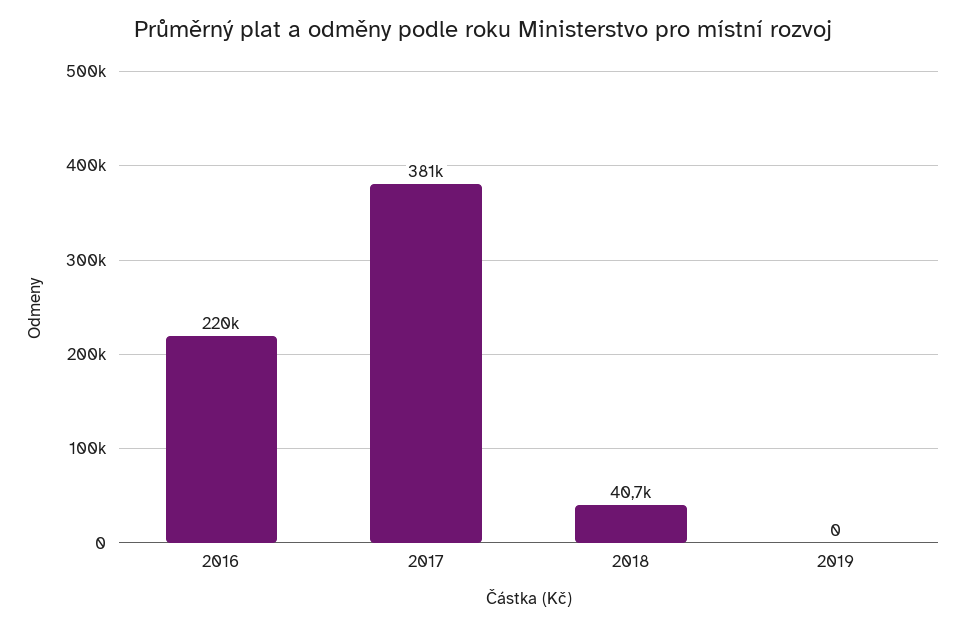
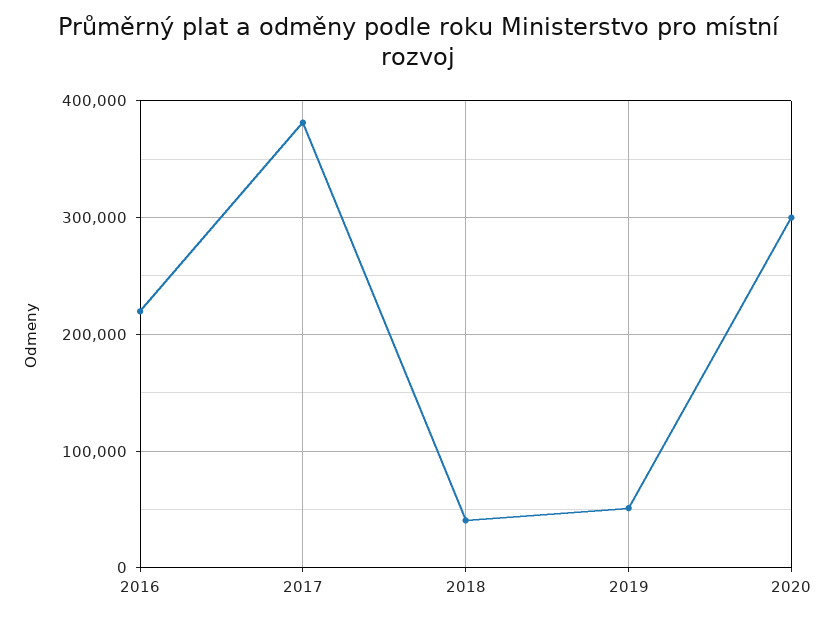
2019: 0 -> 50000
2020: none -> 300000

